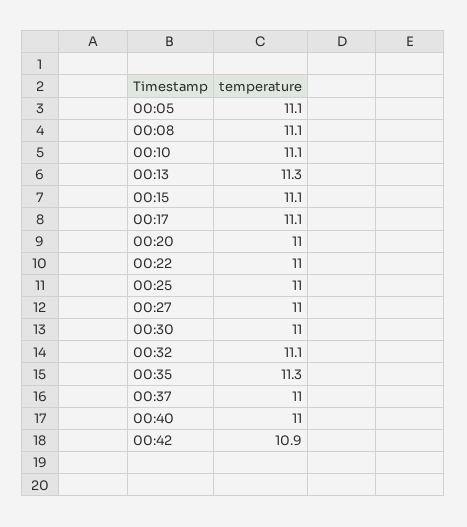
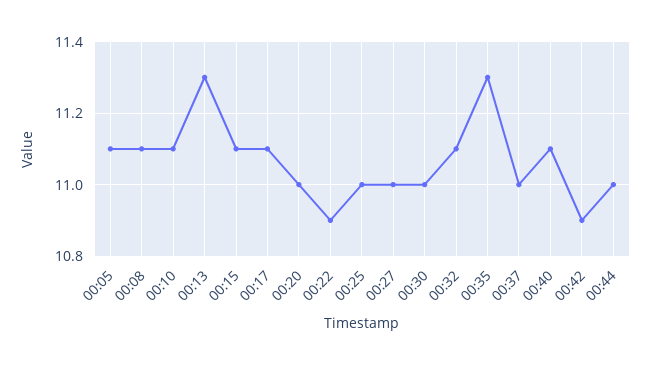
00:22: 11 -> 10.9
00:40: 11 -> 11.1
00:44: none -> 11

